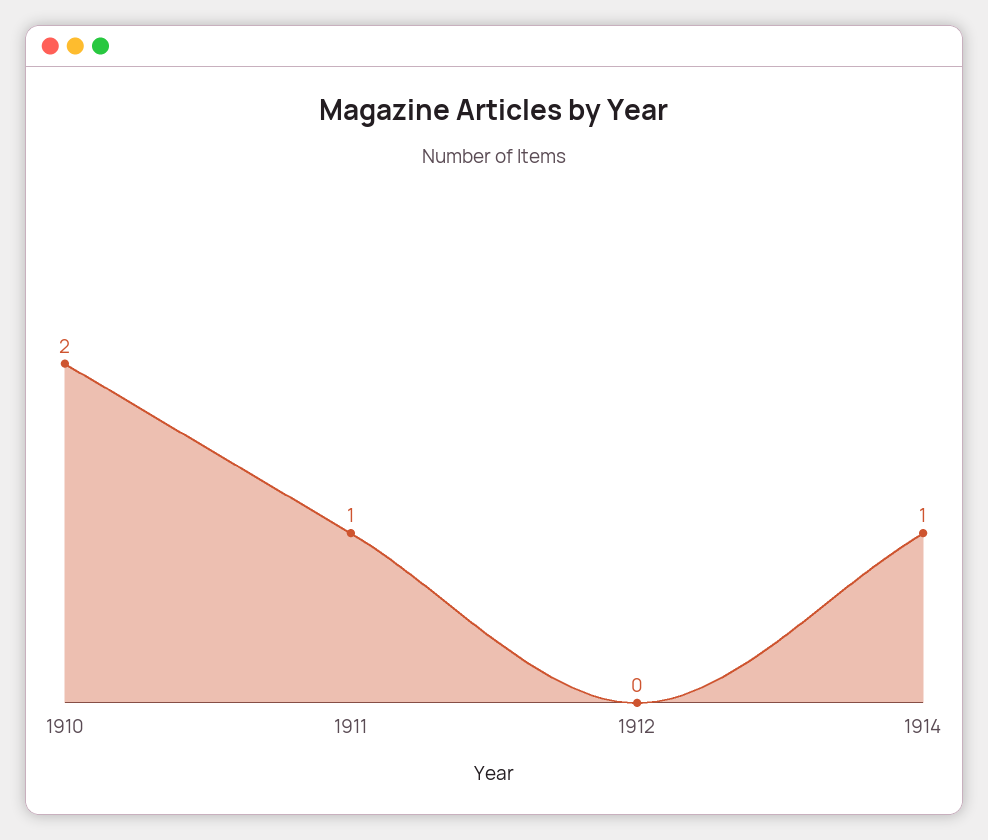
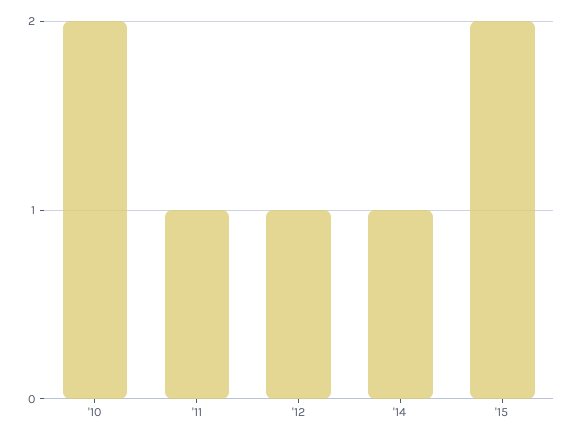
1912: 0 -> 1
'15: none -> 2

